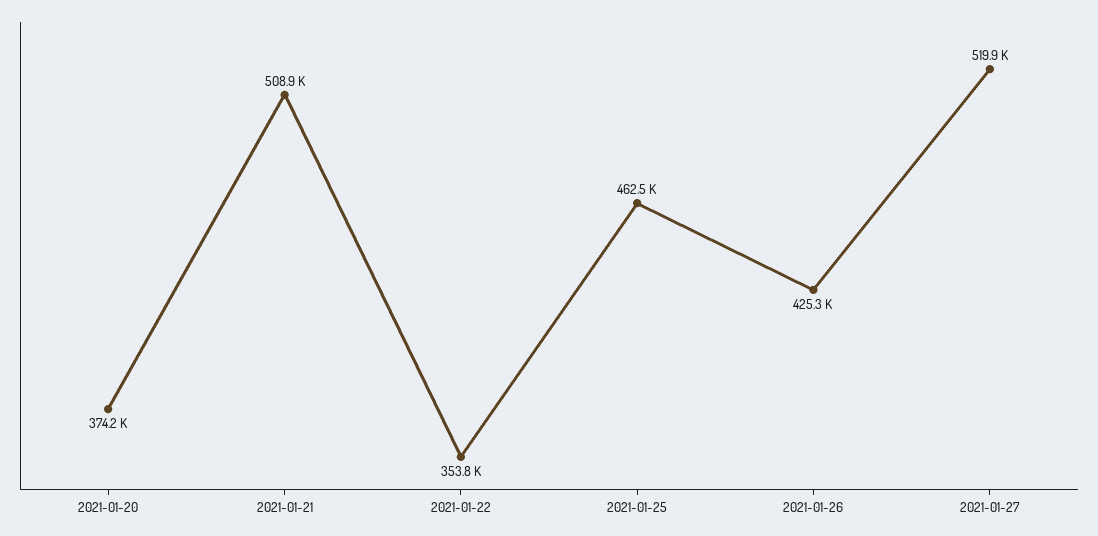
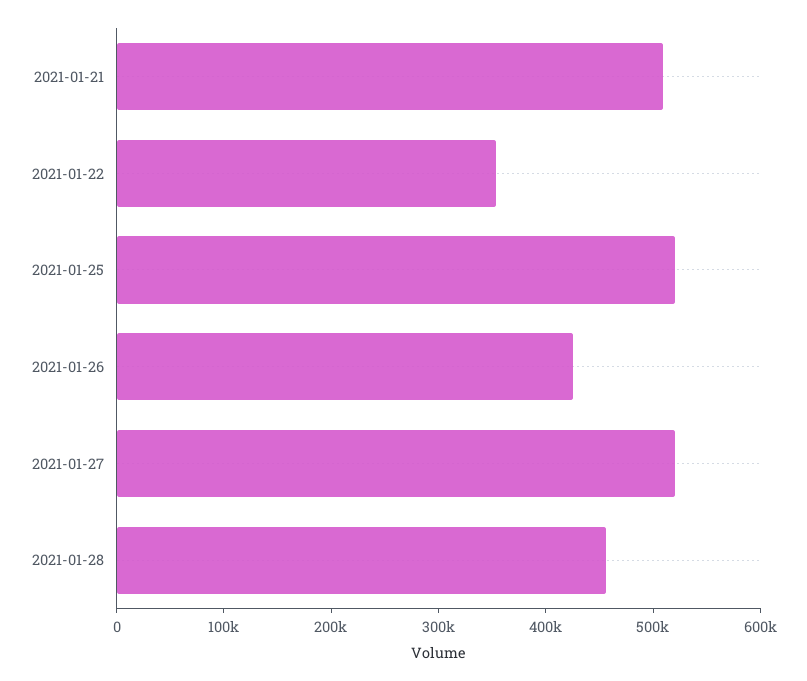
2021-01-20: 374200 -> none
2021-01-25: 462500 -> 520000
2021-01-28: none -> 460000

